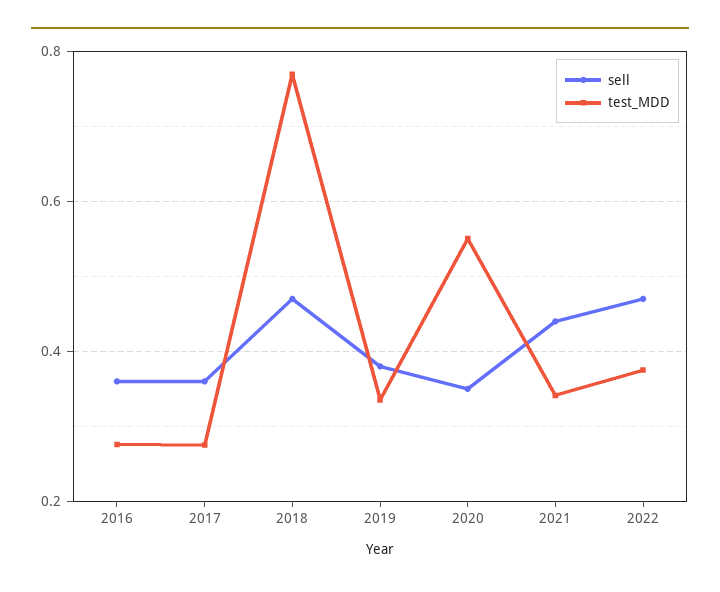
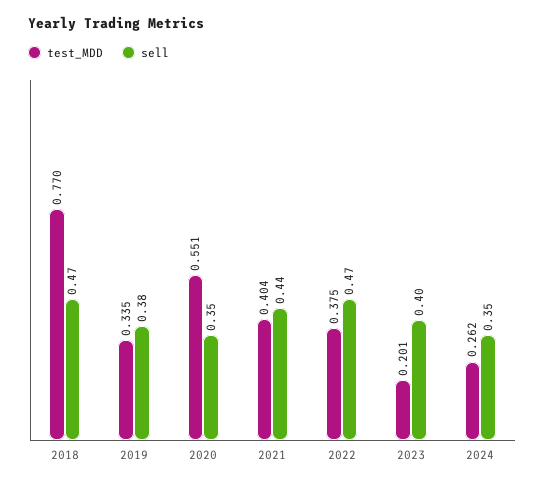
sell, 2016: 0.36 -> none
test_MDD, 2016: 0.28 -> none
sell, 2017: 0.36 -> none
test_MDD, 2017: 0.28 -> none
test_MDD, 2021: 0.34 -> 0.404
test_MDD, 2023: none -> 0.201
sell, 2023: none -> 0.4
test_MDD, 2024: none -> 0.262
sell, 2024: none -> 0.35

